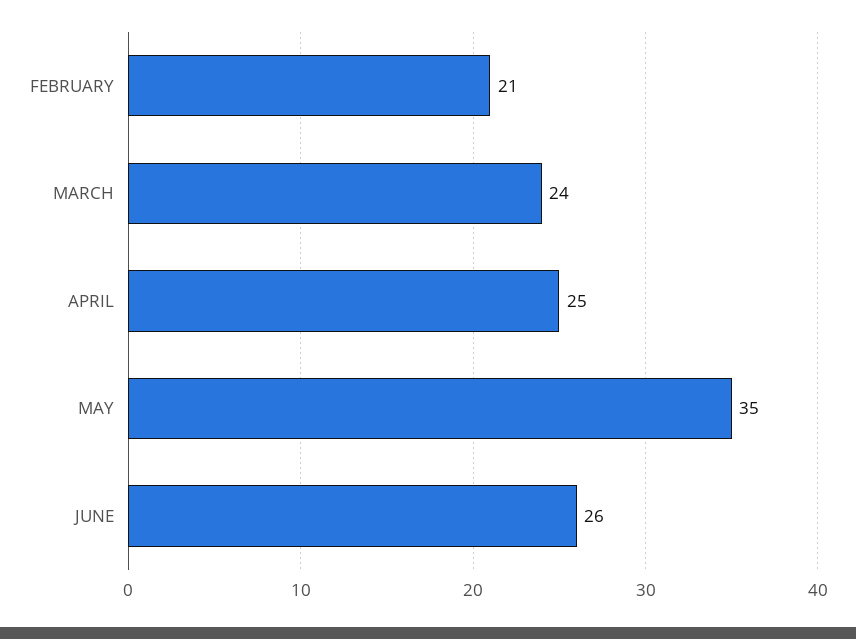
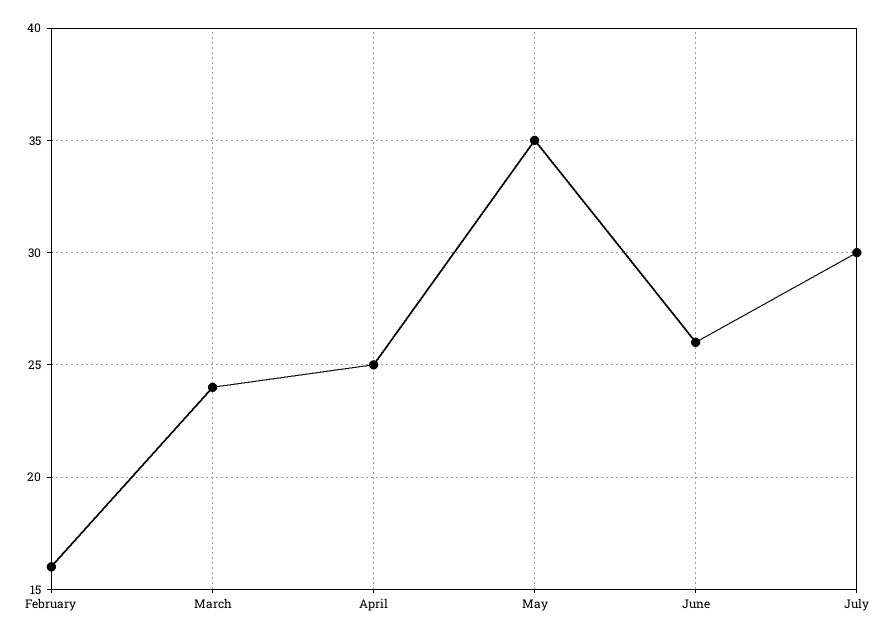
FEBRUARY: 21 -> 16
July: none -> 30

